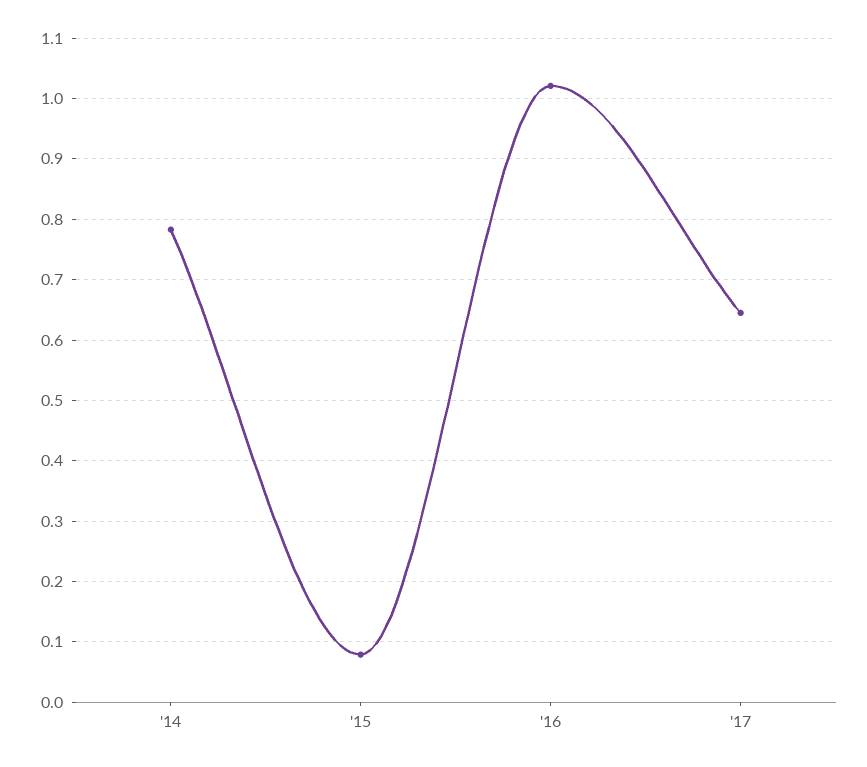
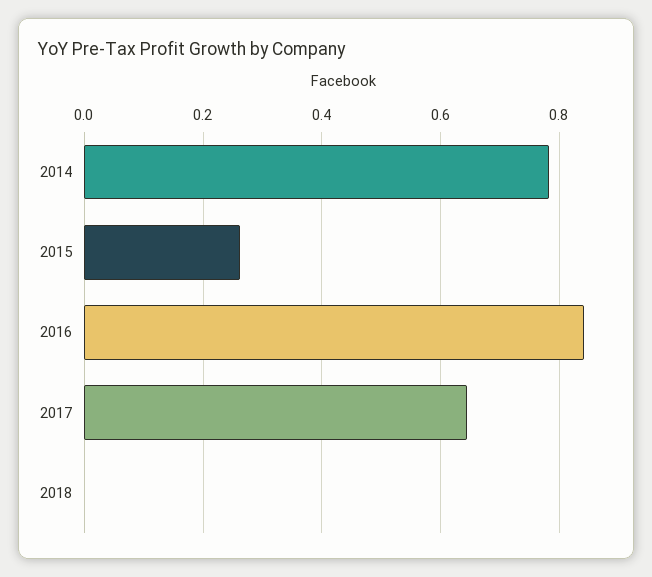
'15: 0.08 -> 0.26
'16: 1.02 -> 0.84
2018: none -> 0

